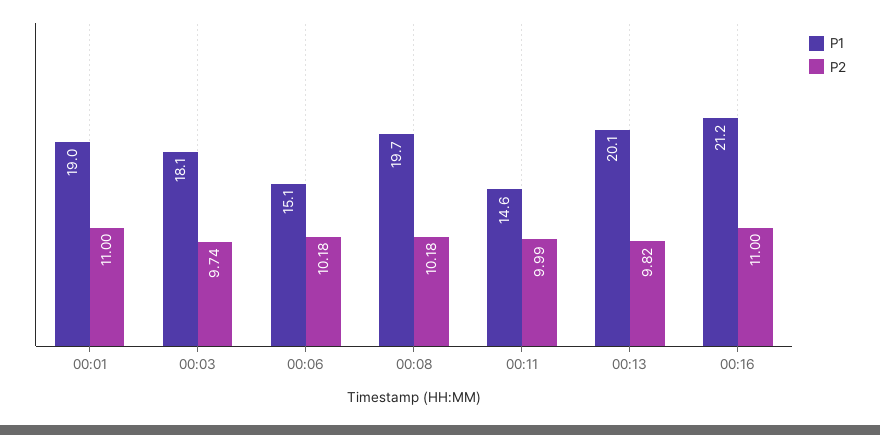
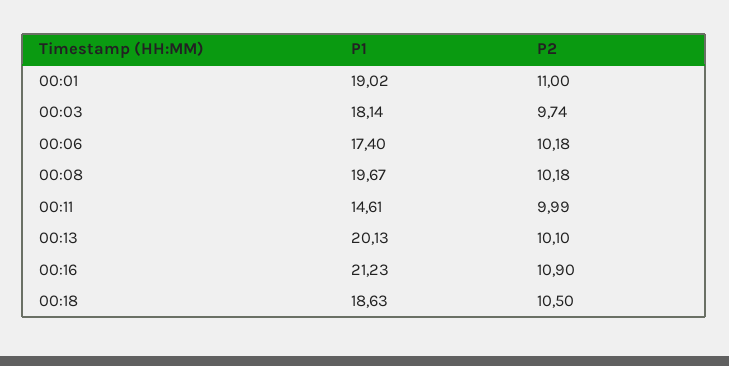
P1, 00:06: 15.1 -> 17.4
P2, 00:13: 9.82 -> 10.1
P2, 00:16: 11 -> 10.9
P1, 00:18: none -> 18.63
P2, 00:18: none -> 10.5

